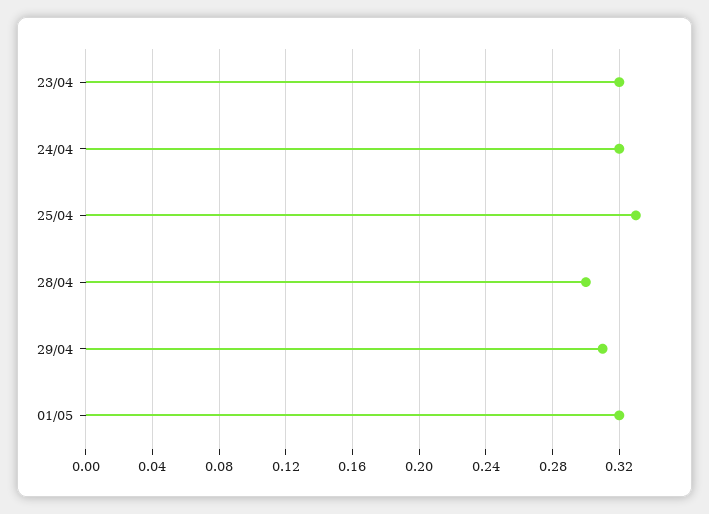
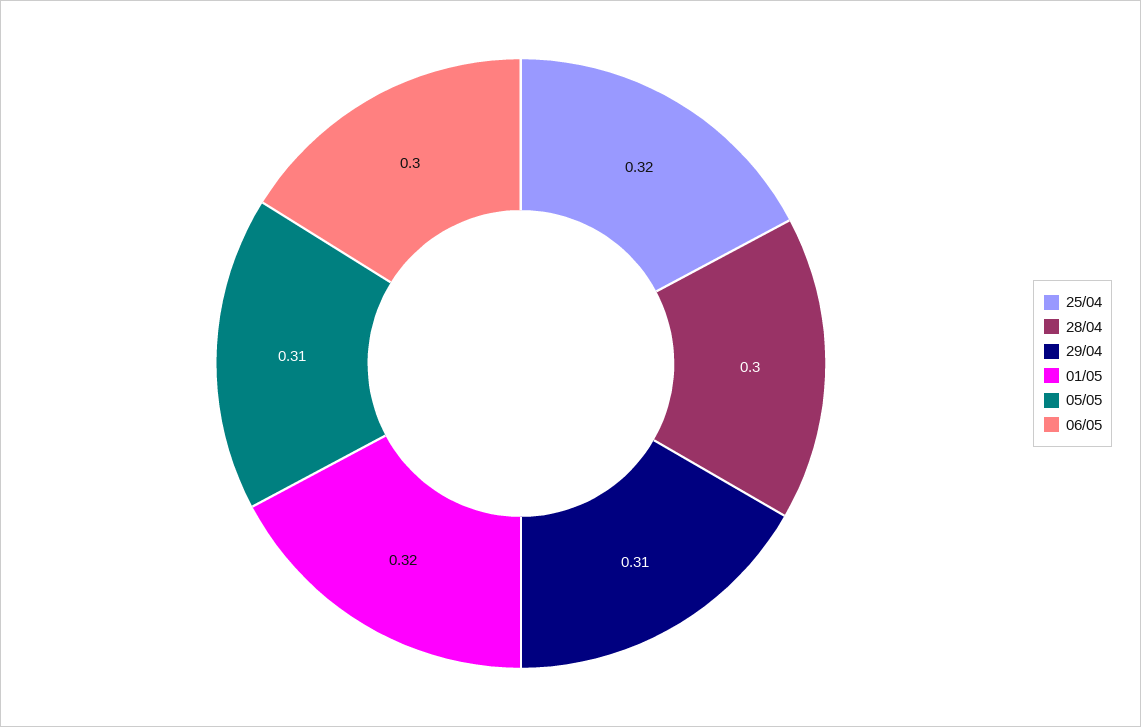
23/04: 0.32 -> none
24/04: 0.32 -> none
25/04: 0.33 -> 0.32
05/05: none -> 0.31
06/05: none -> 0.3

